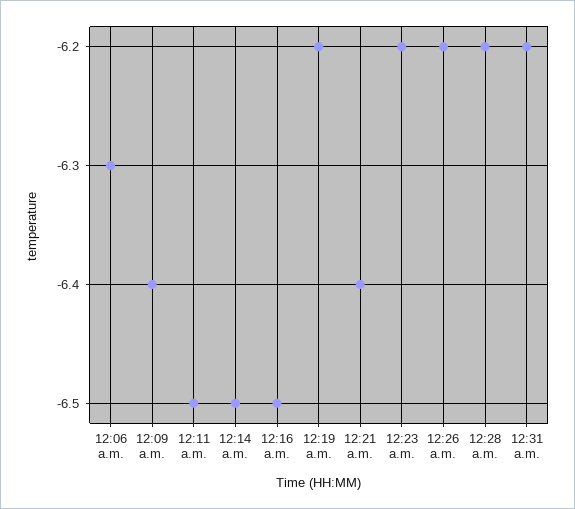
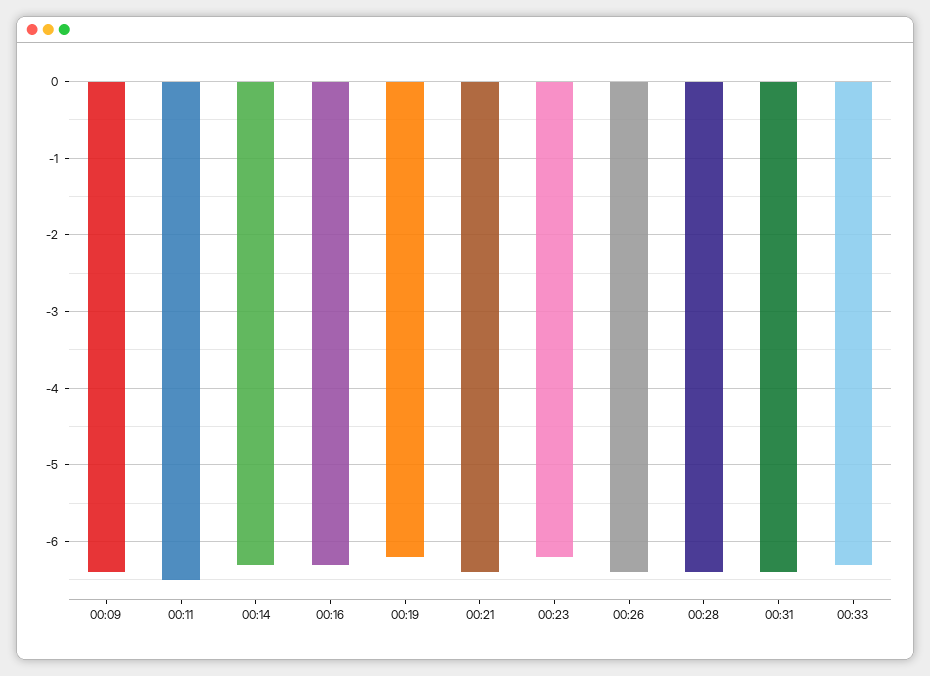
12:06 a.m.: -6.3 -> none
12:14 a.m.: -6.5 -> -6.3
12:16 a.m.: -6.5 -> -6.3
12:26 a.m.: -6.2 -> -6.4
12:28 a.m.: -6.2 -> -6.4
12:31 a.m.: -6.2 -> -6.4
00:33: none -> -6.3

